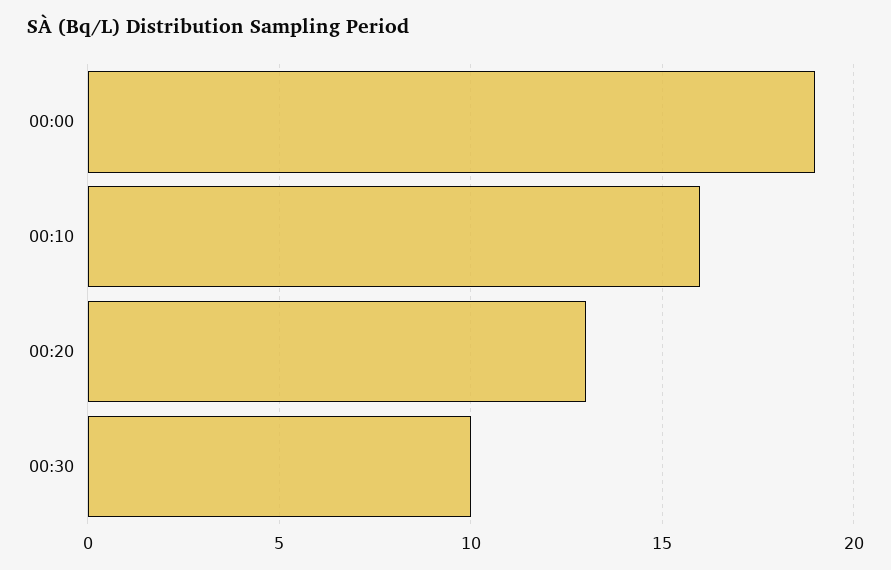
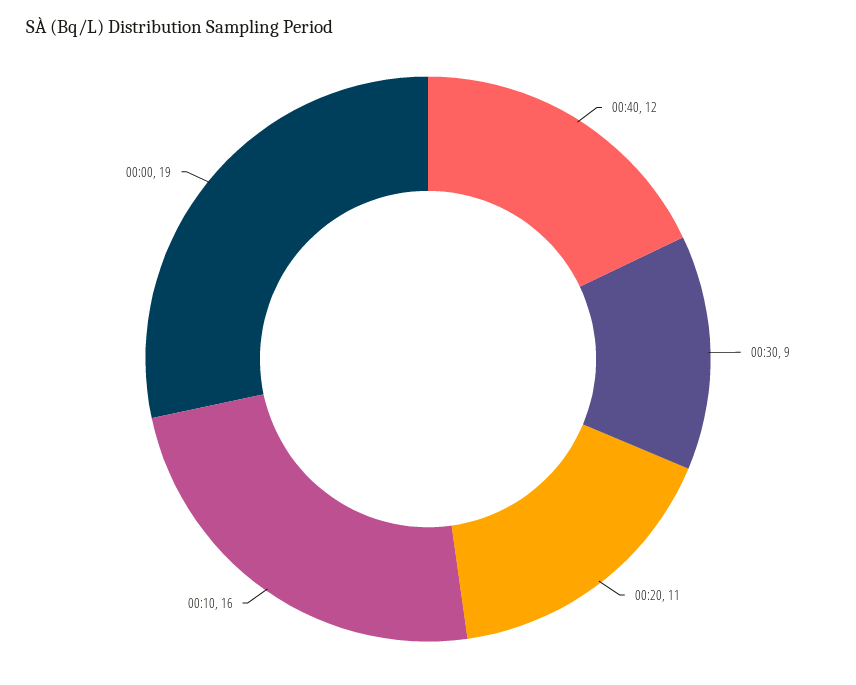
00:20: 13 -> 11
00:30: 10 -> 9
00:40: none -> 12

